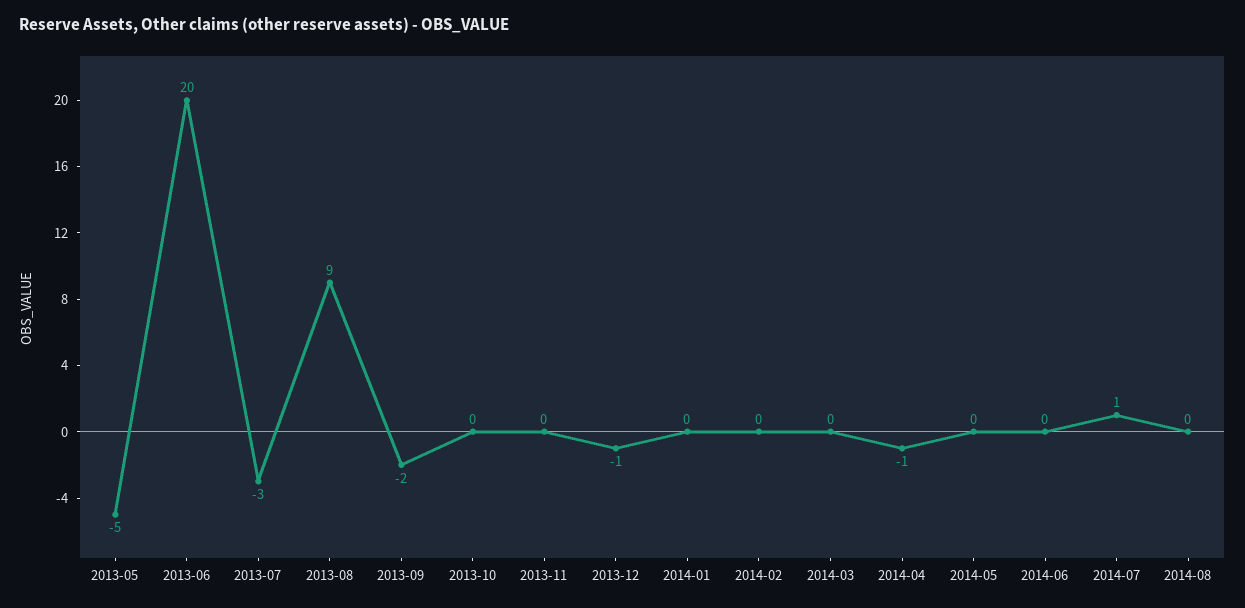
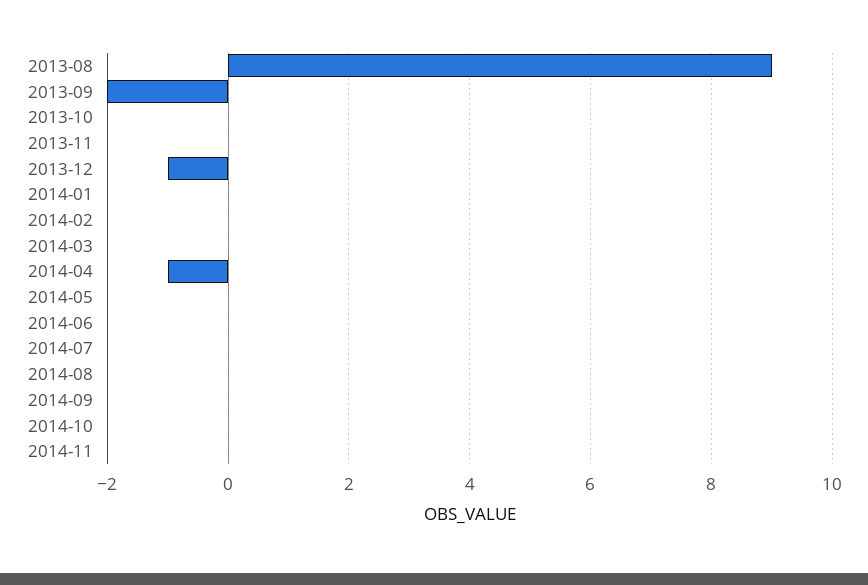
2013-05: -5 -> none
2013-06: 20 -> none
2013-07: -3 -> none
2014-07: 1 -> 0
2014-09: none -> 0
2014-10: none -> 0
2014-11: none -> 0

